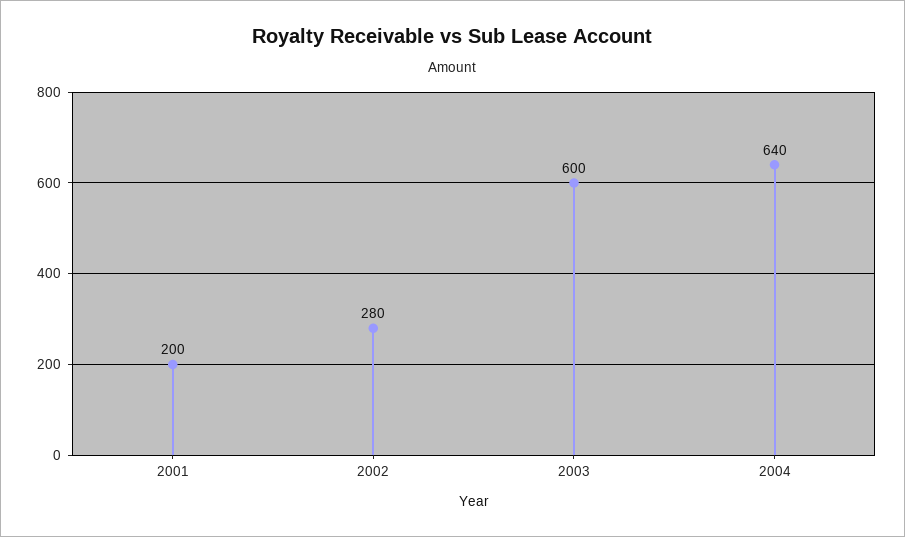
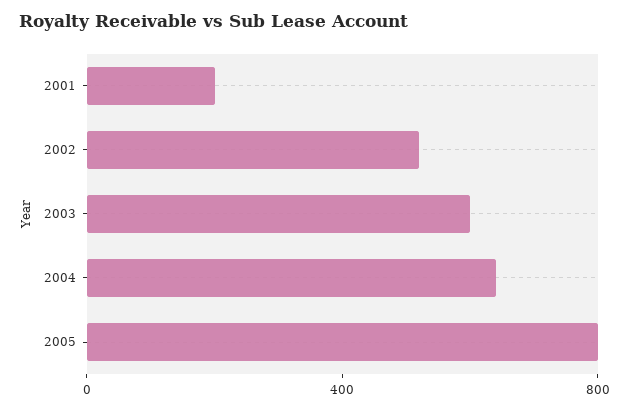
2002: 280 -> 500
2005: none -> 800

